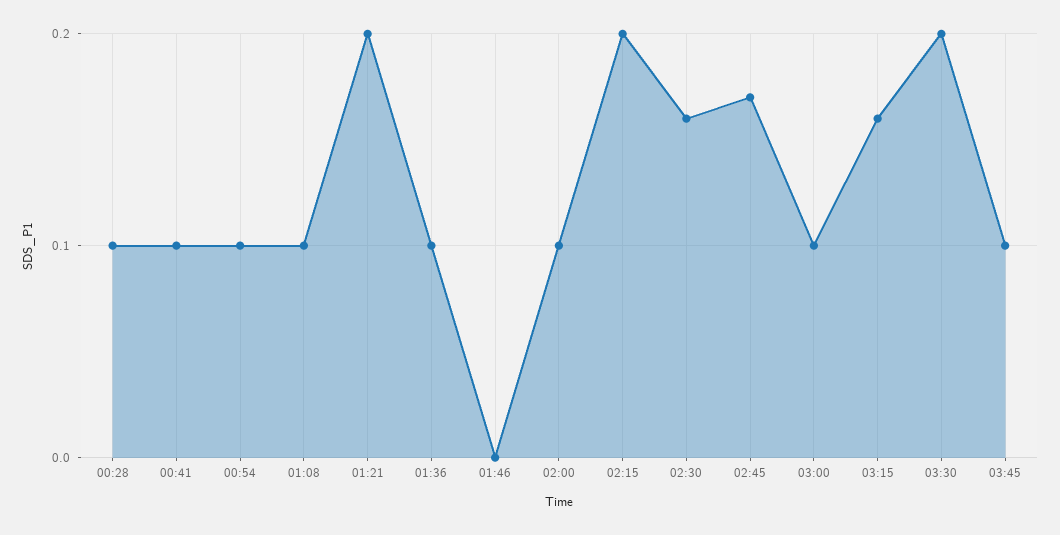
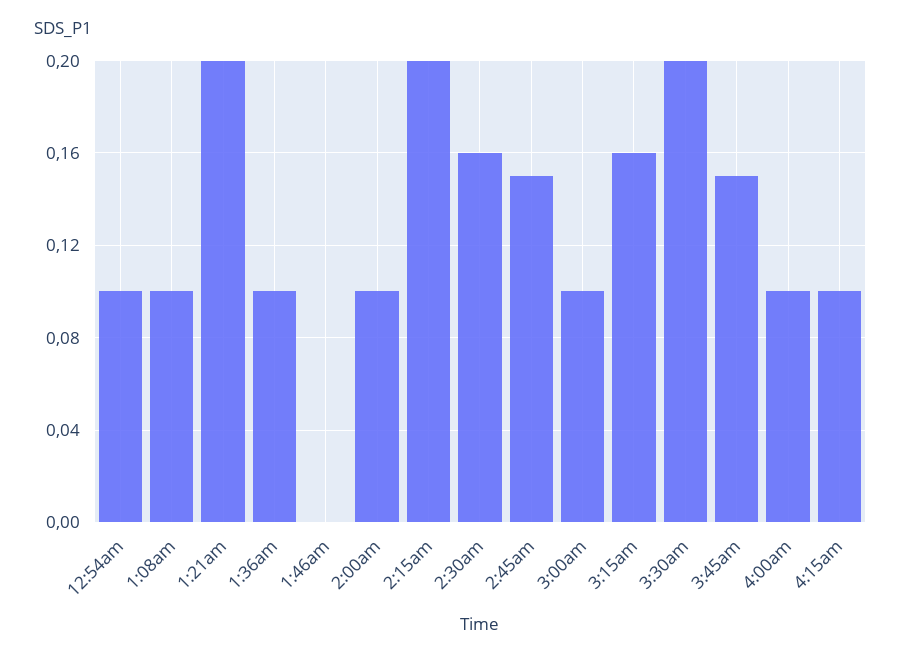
00:28: 0.1 -> none
00:41: 0.1 -> none
02:45: 0.17 -> 0.15
03:45: 0.1 -> 0.15
4:00am: none -> 0.1
4:15am: none -> 0.1

